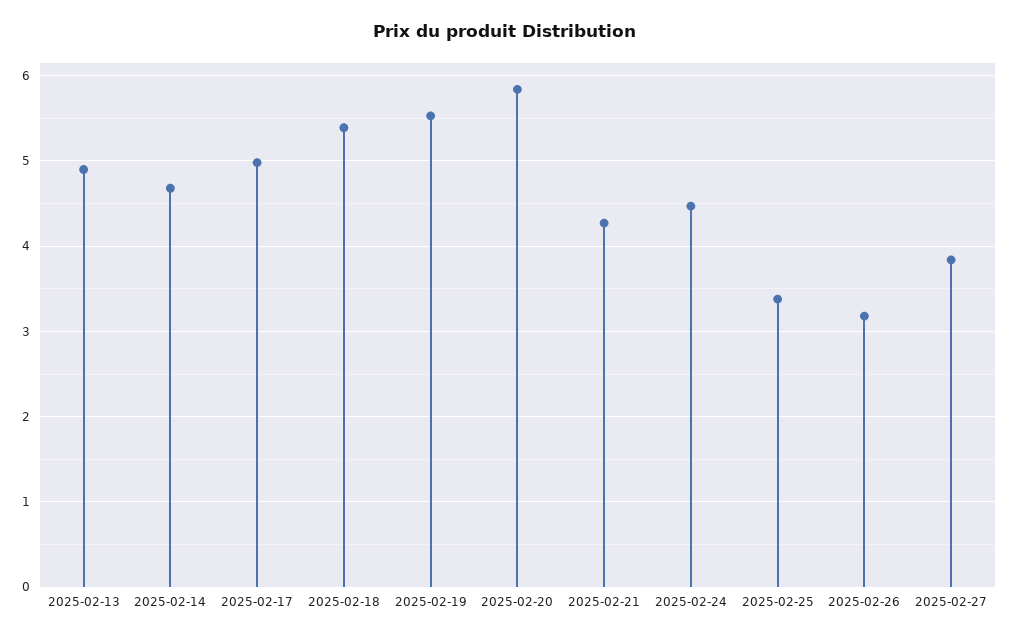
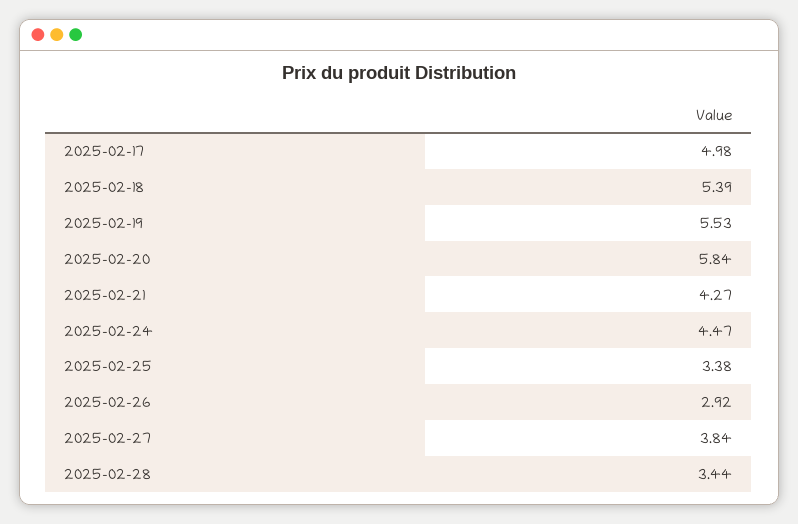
2025-02-13: 4.9 -> none
2025-02-14: 4.7 -> none
2025-02-26: 3.2 -> 2.92
2025-02-28: none -> 3.44

